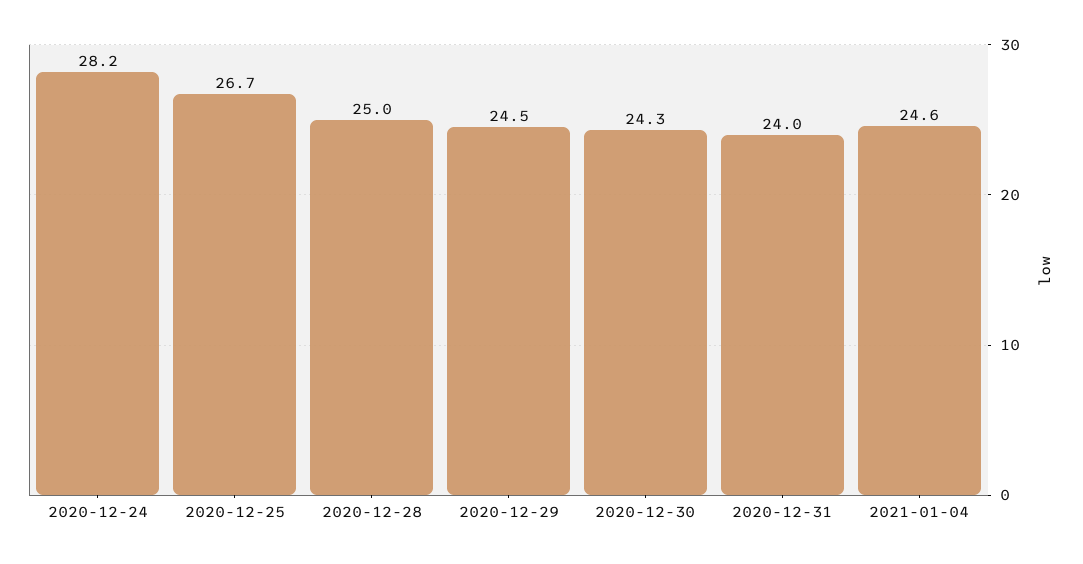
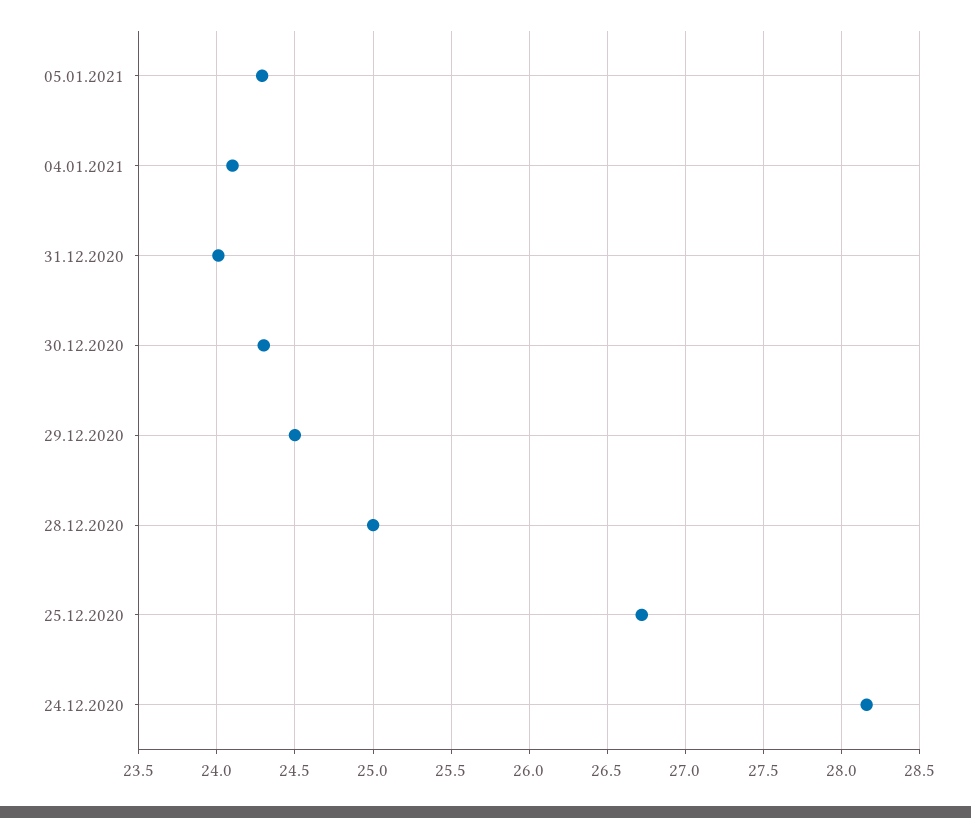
2021-01-04: 24.6 -> 24.1
05.01.2021: none -> 24.3

